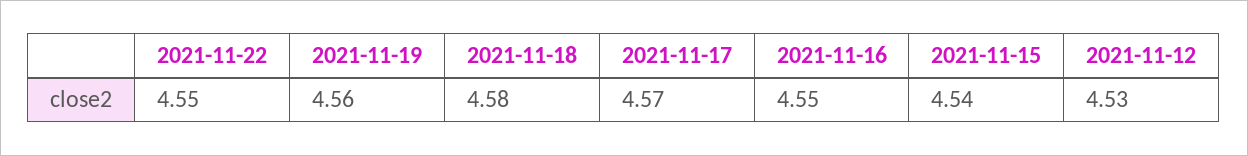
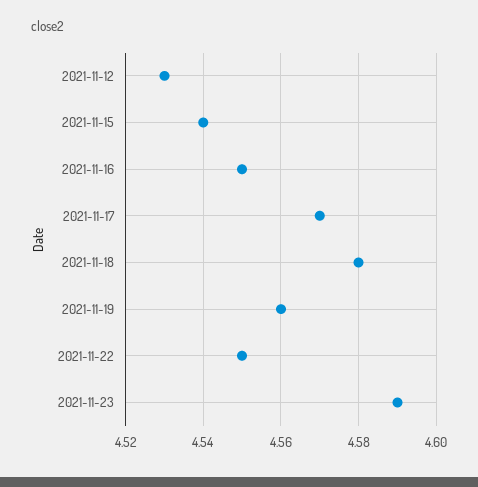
2021-11-23: none -> 4.59

